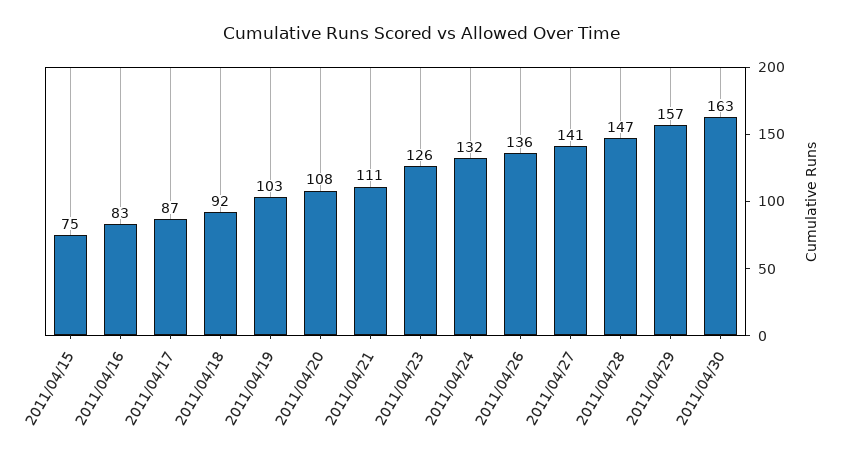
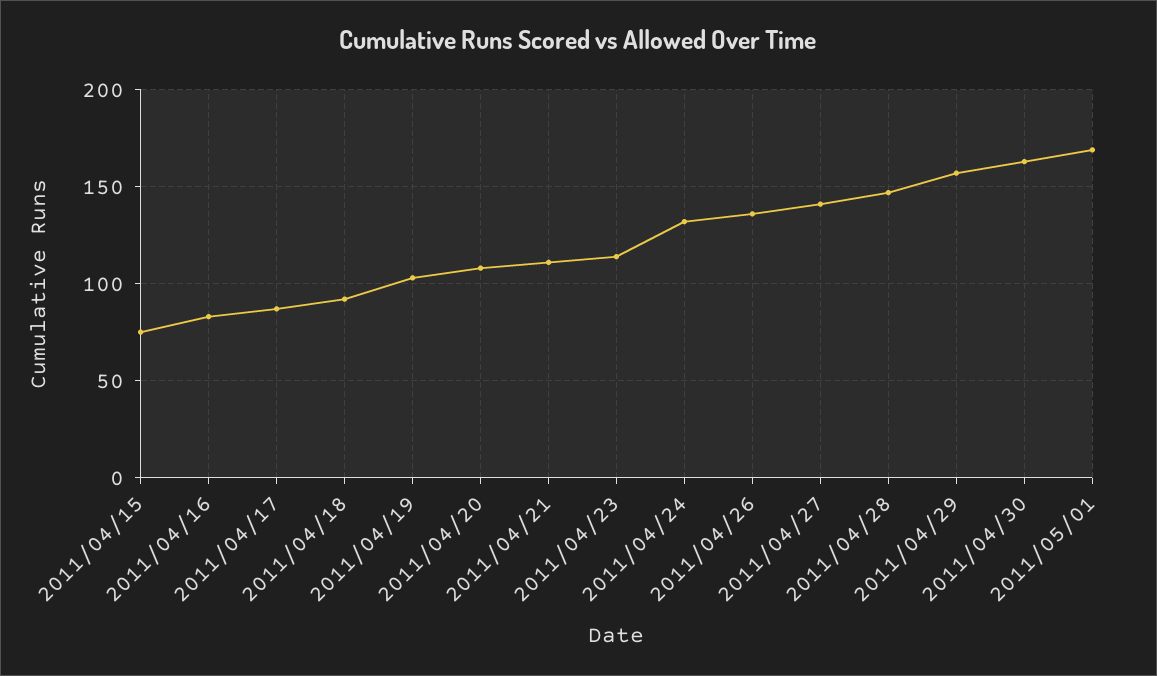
2011/04/23: 126 -> 115
2011/05/01: none -> 170

